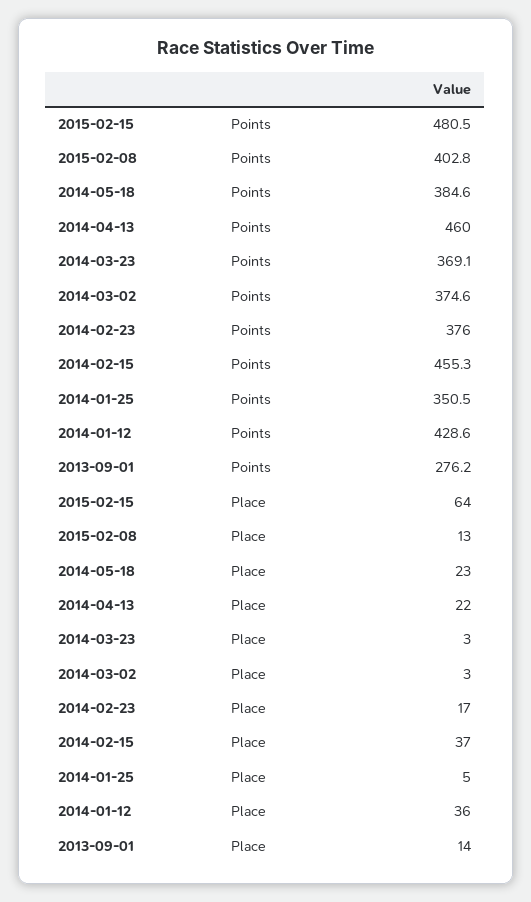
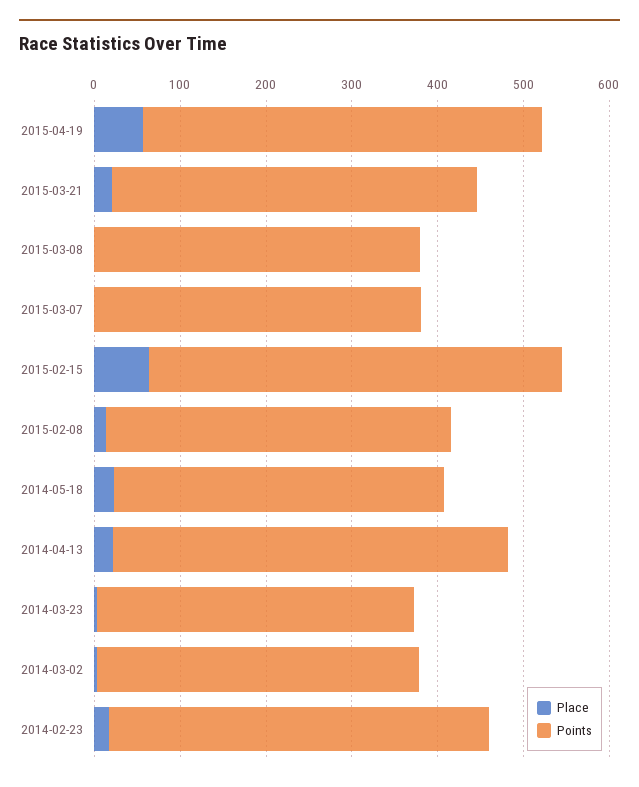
Points, 2014-02-23: 376 -> 440
Points, 2014-02-15: 455.3 -> none
Points, 2014-01-25: 350.5 -> none
Points, 2014-01-12: 428.6 -> none
Points, 2013-09-01: 276.2 -> none
Place, 2014-02-15: 37 -> none
Place, 2014-01-25: 5 -> none
Place, 2014-01-12: 36 -> none
Place, 2013-09-01: 14 -> none
Place, 2015-04-19: none -> 60
Points, 2015-04-19: none -> 460
Place, 2015-03-21: none -> 20
Points, 2015-03-21: none -> 420
Place, 2015-03-08: none -> 0
Points, 2015-03-08: none -> 380
Place, 2015-03-07: none -> 0
Points, 2015-03-07: none -> 380

